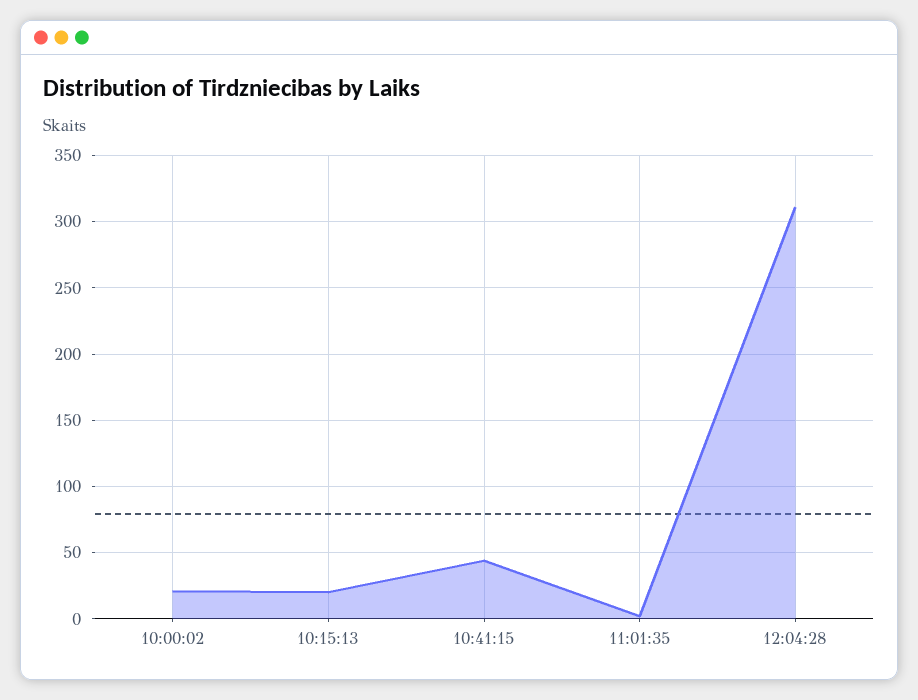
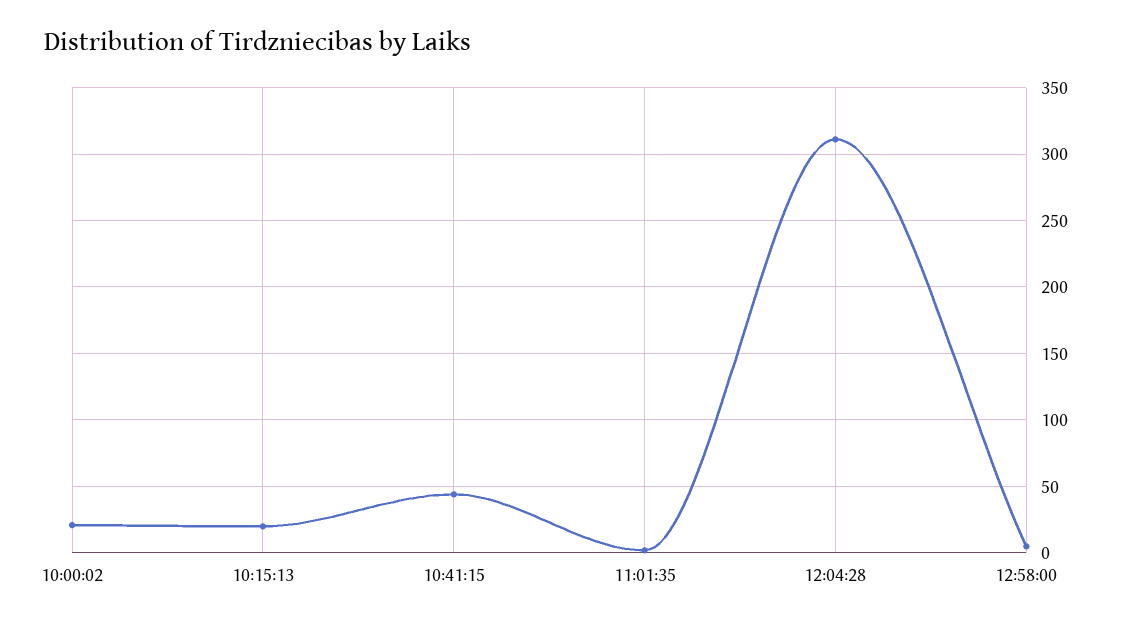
12:58:00: none -> 5

